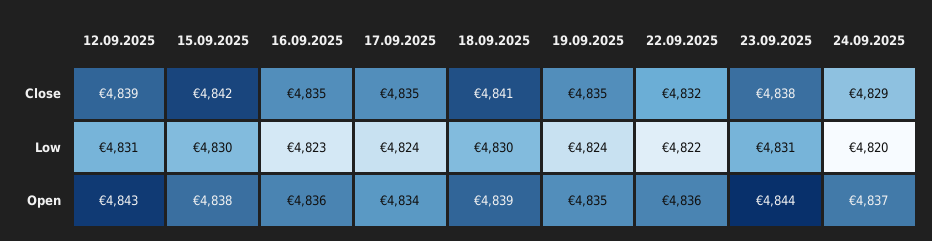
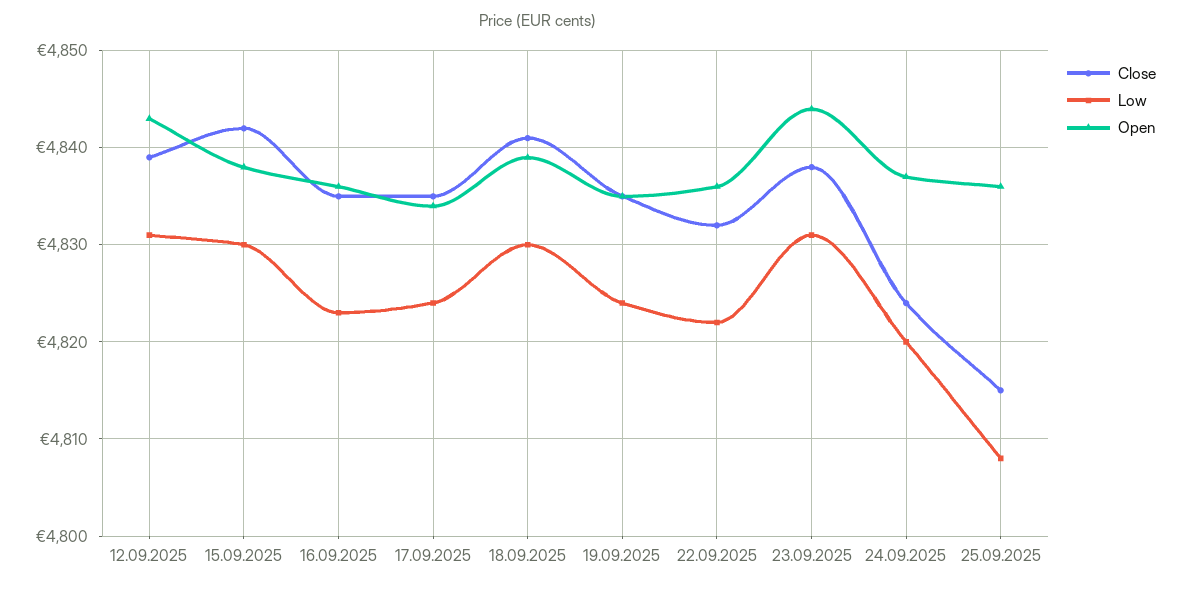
Close, 24.09.2025: 4829 -> 4824
Close, 25.09.2025: none -> 4815
Low, 25.09.2025: none -> 4808
Open, 25.09.2025: none -> 4836

